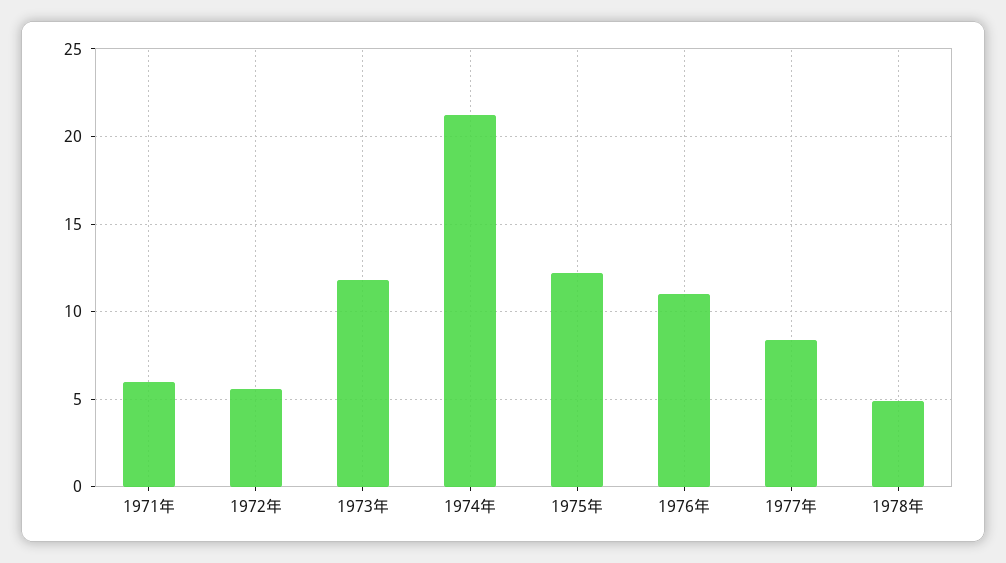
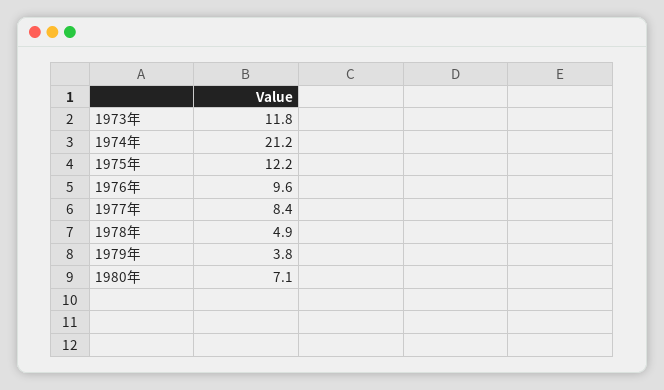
1971年: 6 -> none
1972年: 5.5 -> none
1976年: 11 -> 9.6
1979年: none -> 3.8
1980年: none -> 7.1

